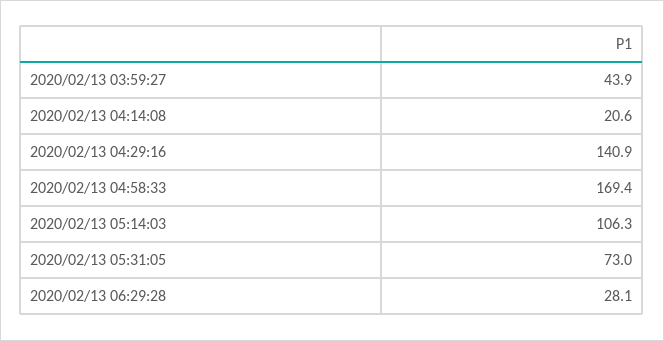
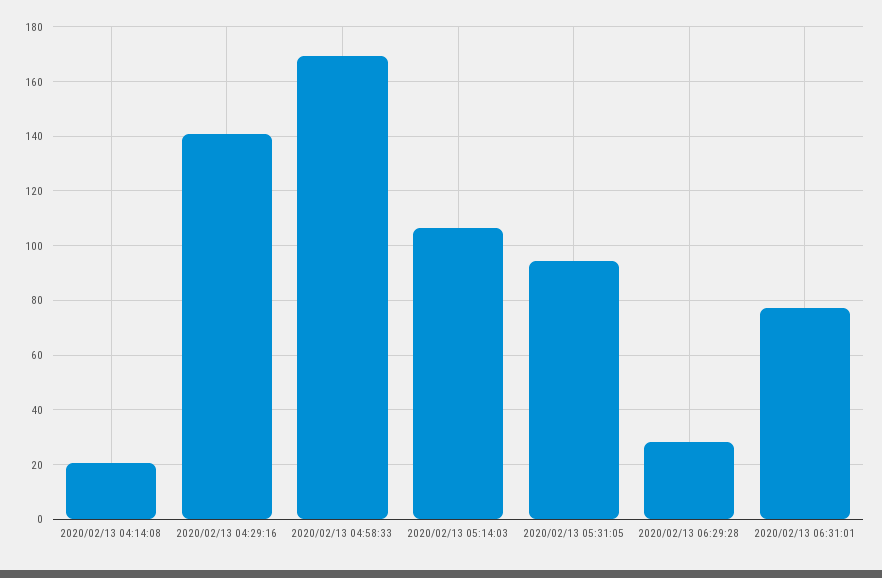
2020/02/13 03:59:27: 43.9 -> none
2020/02/13 05:31:05: 73 -> 95
2020/02/13 06:31:01: none -> 77.5

